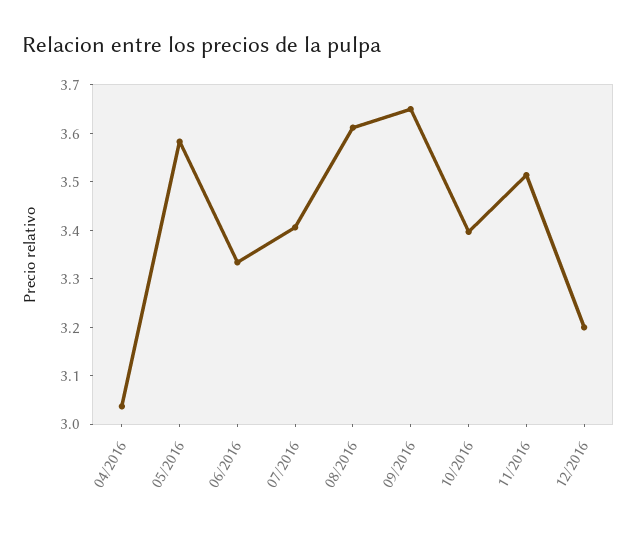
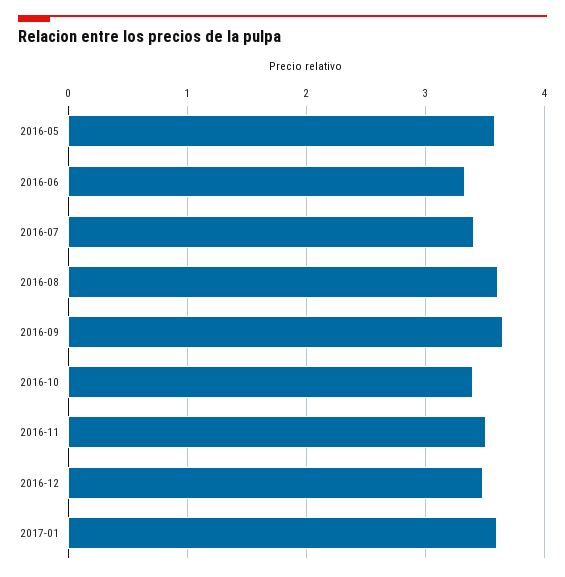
04/2016: 3.04 -> none
12/2016: 3.2 -> 3.5
2017-01: none -> 3.6

